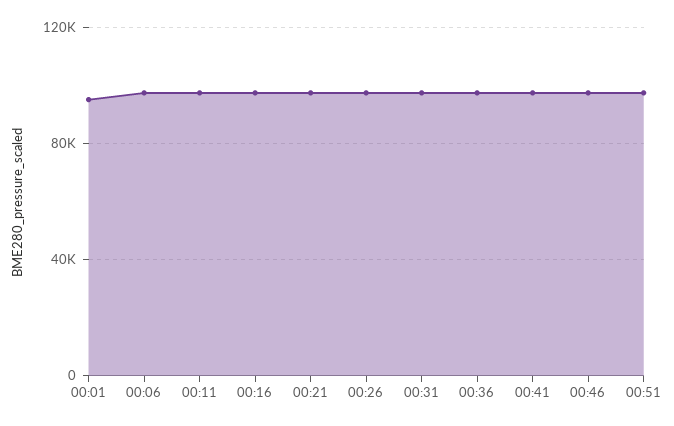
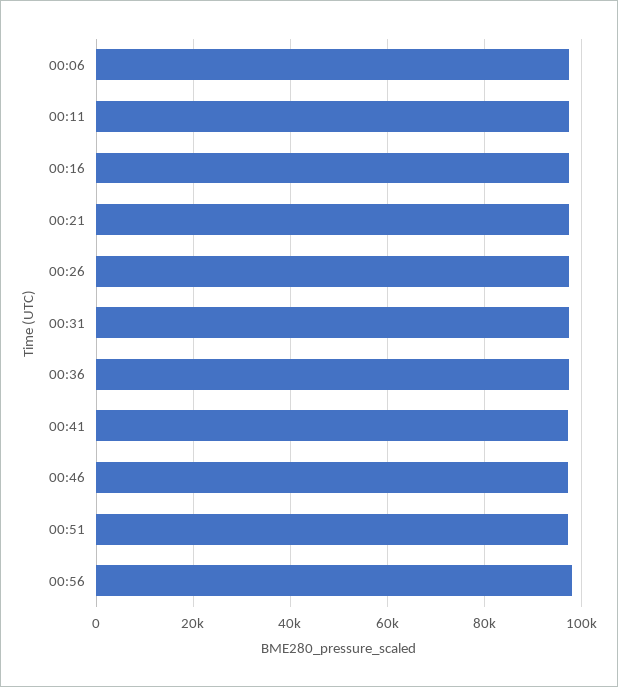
00:01: 95000 -> none
00:56: none -> 98000

